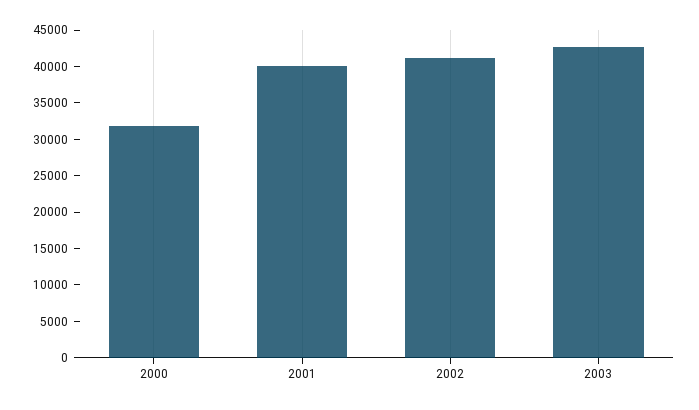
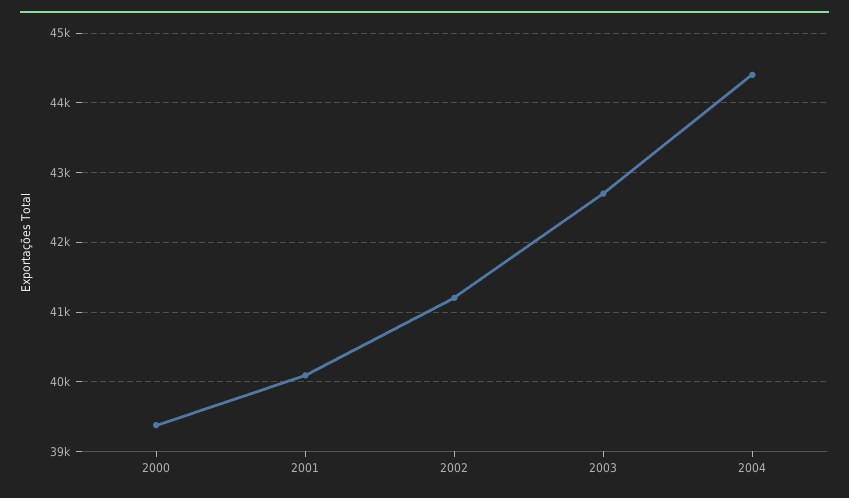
2000: 32500 -> 39400
2004: none -> 44400

